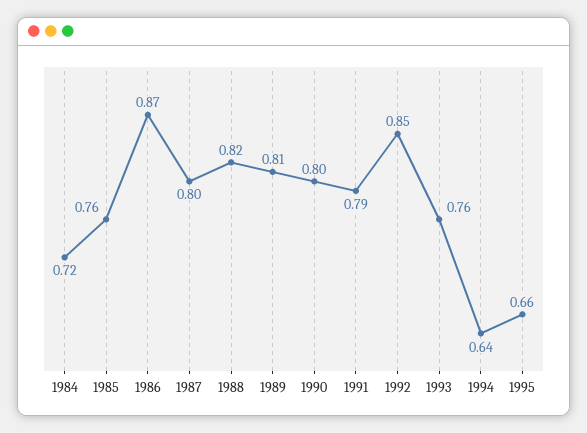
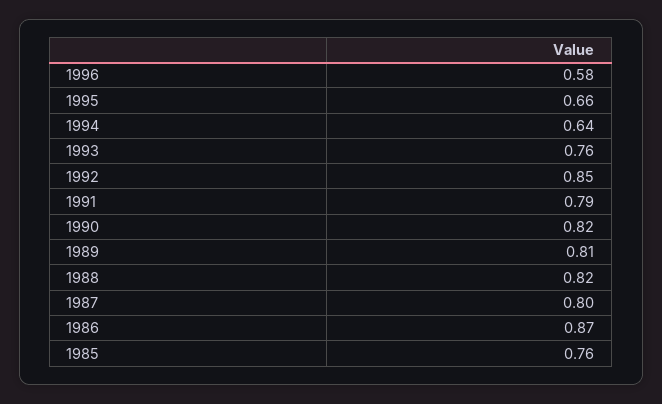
1984: 0.72 -> none
1990: 0.8 -> 0.82
1996: none -> 0.58

